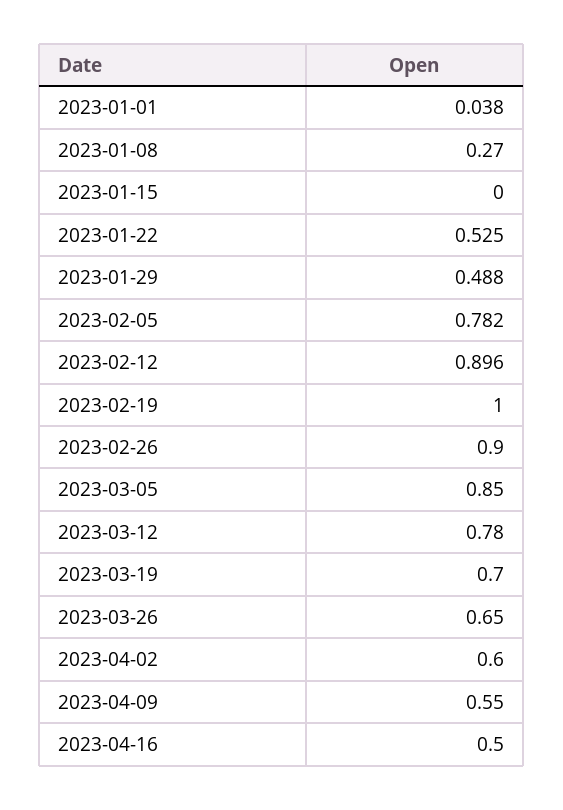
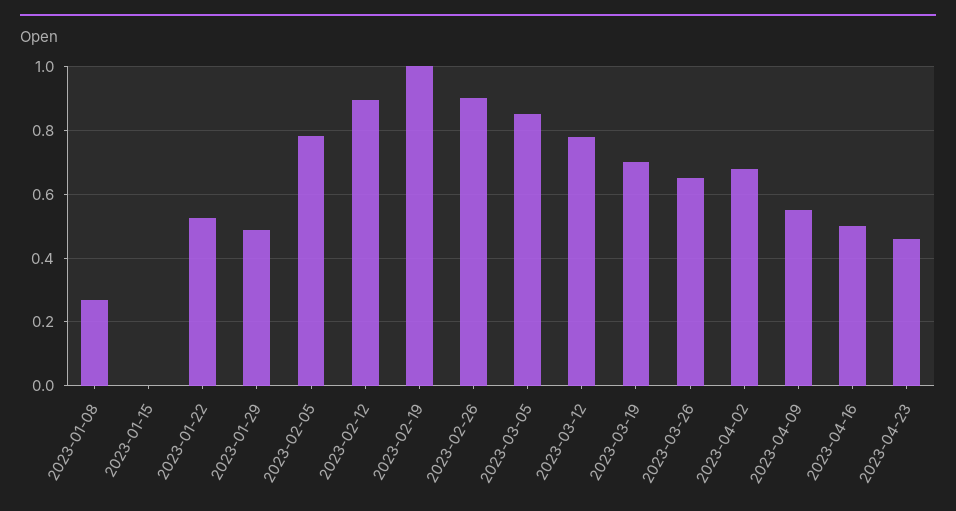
2023-01-01: 0.038 -> none
2023-04-02: 0.6 -> 0.68
2023-04-23: none -> 0.46

